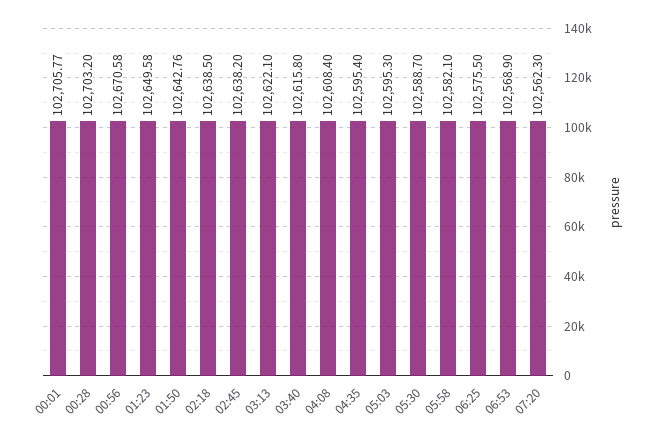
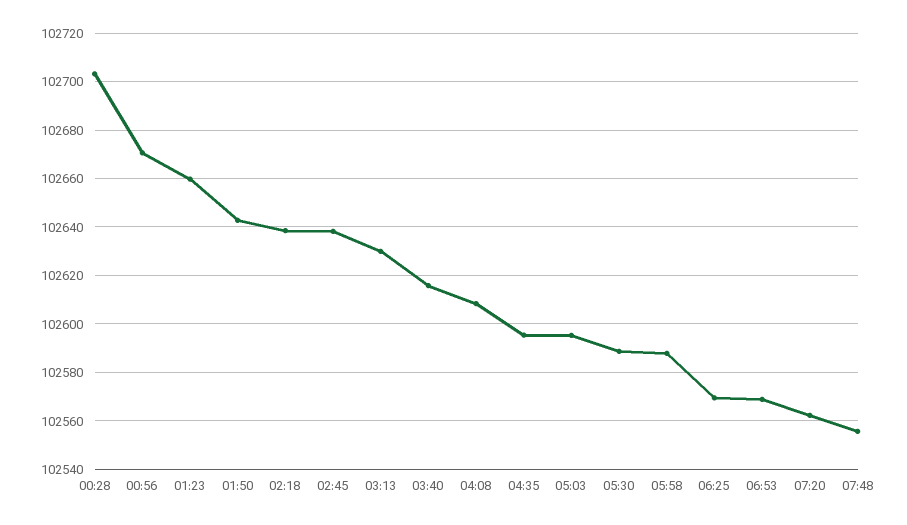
00:01: 102705.77 -> none
01:23: 102649.58 -> 102660
03:13: 102622.1 -> 102630
05:58: 102582.1 -> 102587.5
06:25: 102575.5 -> 102570
07:48: none -> 102555

